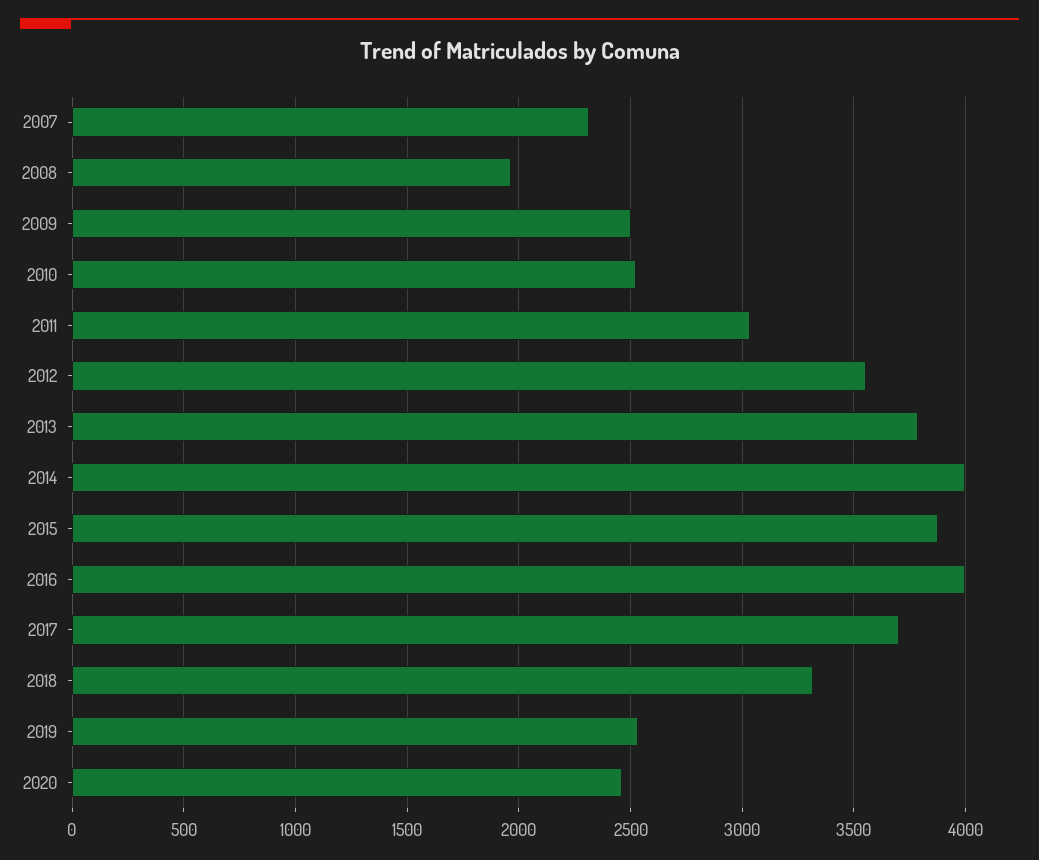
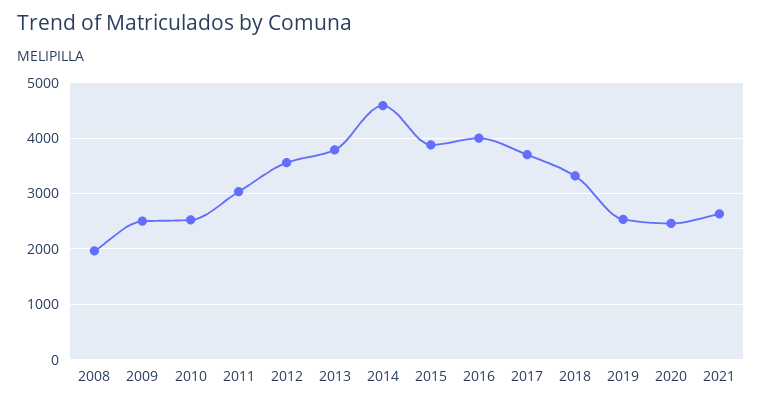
2007: 2300 -> none
2014: 4000 -> 4600
2021: none -> 2600

